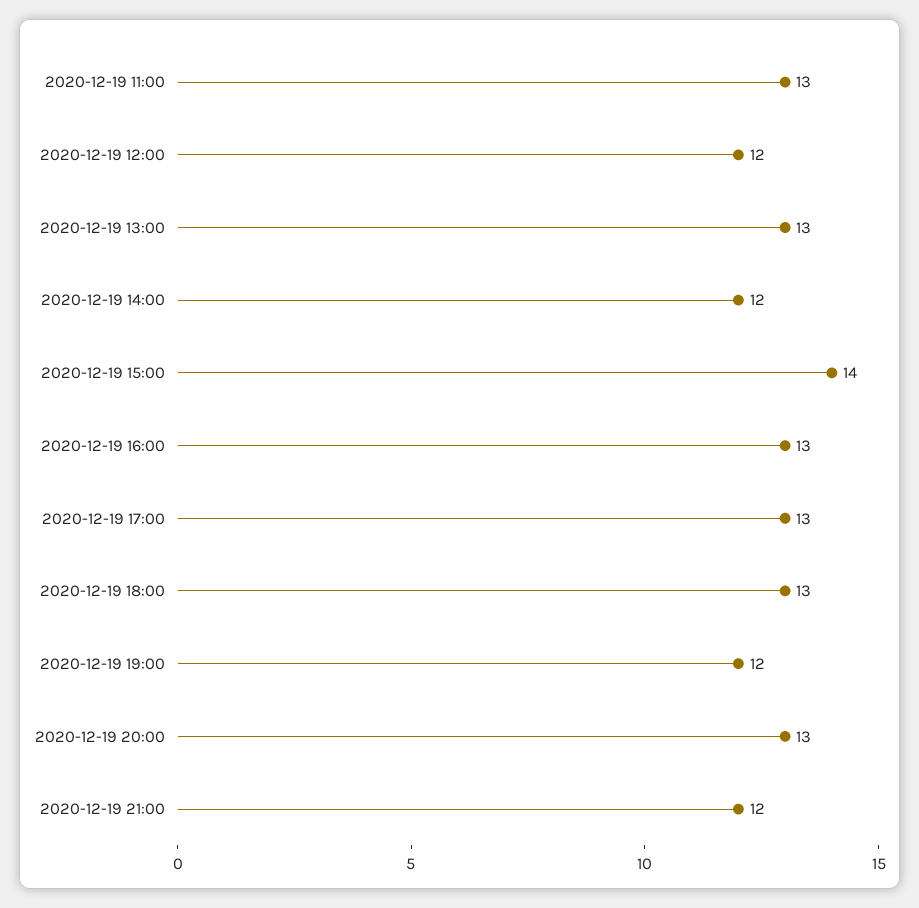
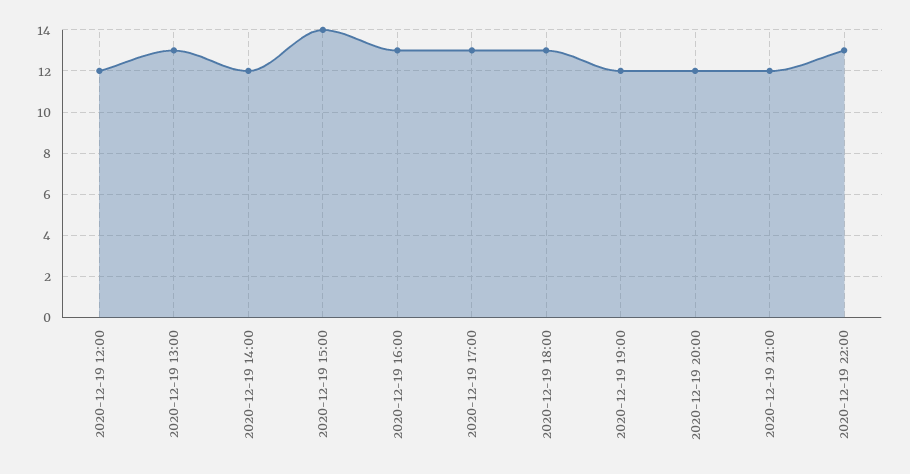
2020-12-19 11:00: 13 -> none
2020-12-19 20:00: 13 -> 12
2020-12-19 22:00: none -> 13

